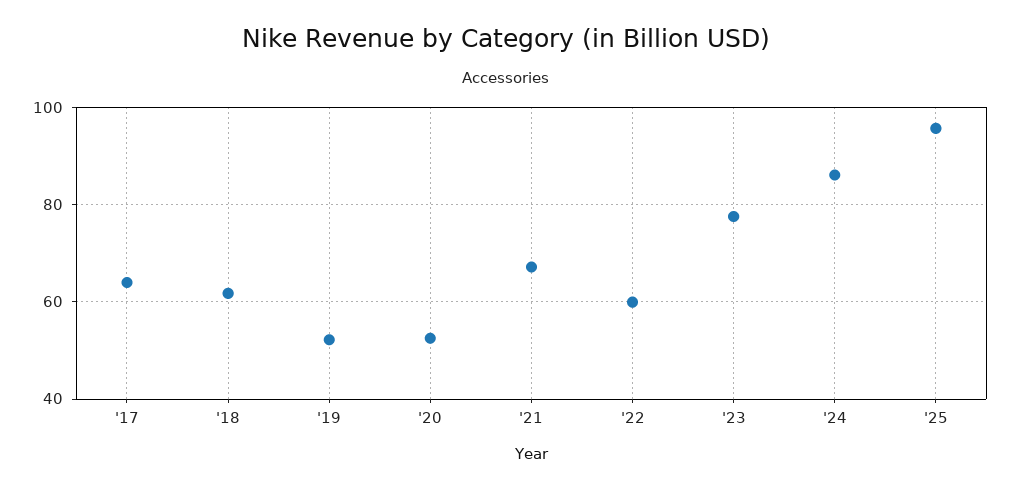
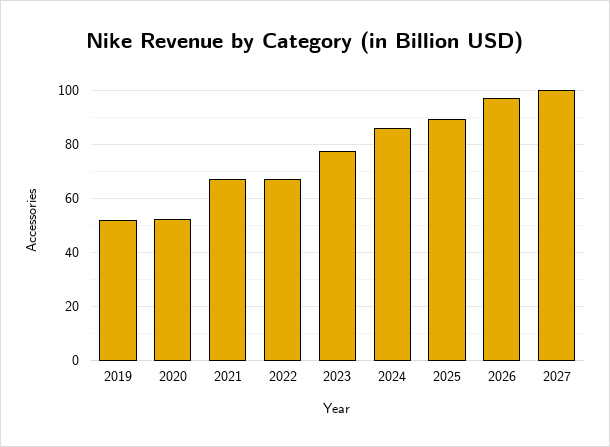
'17: 64 -> none
'18: 62 -> none
'22: 60 -> 67.5
'25: 96 -> 90
2026: none -> 97.5
2027: none -> 100

